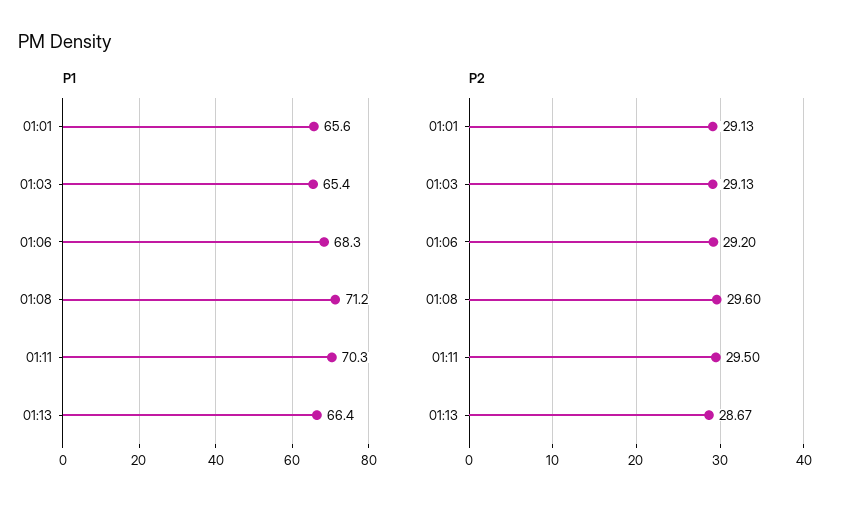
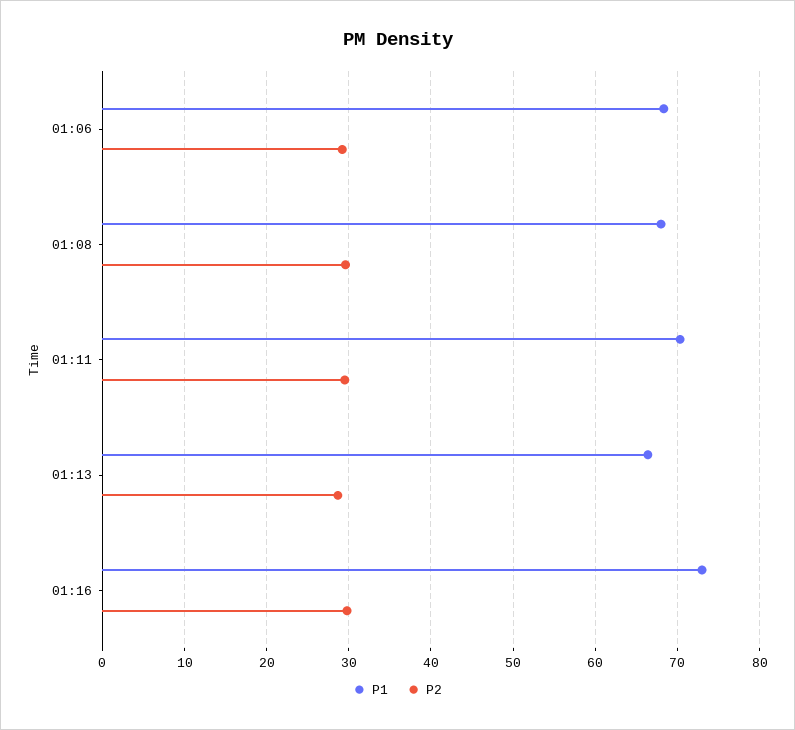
P1, 01:01: 65.6 -> none
P1, 01:03: 65.4 -> none
P1, 01:08: 71.2 -> 68
P2, 01:01: 29.13 -> none
P2, 01:03: 29.13 -> none
P1, 01:16: none -> 73
P2, 01:16: none -> 30

